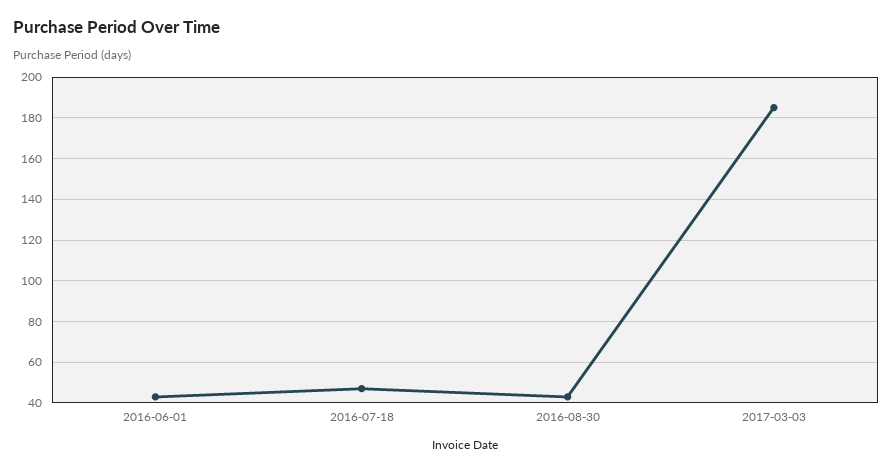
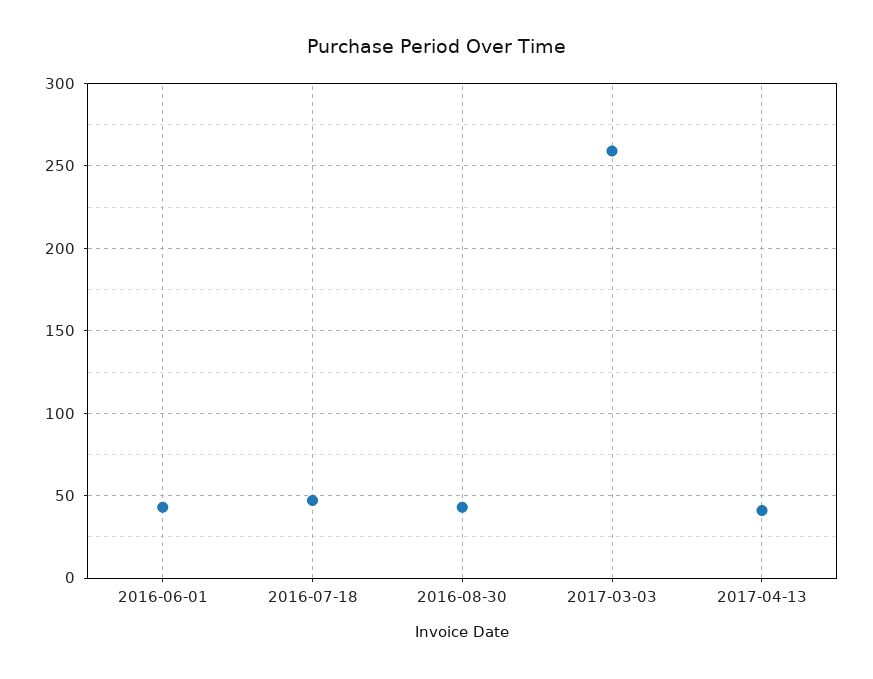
2017-03-03: 185 -> 260
2017-04-13: none -> 40

